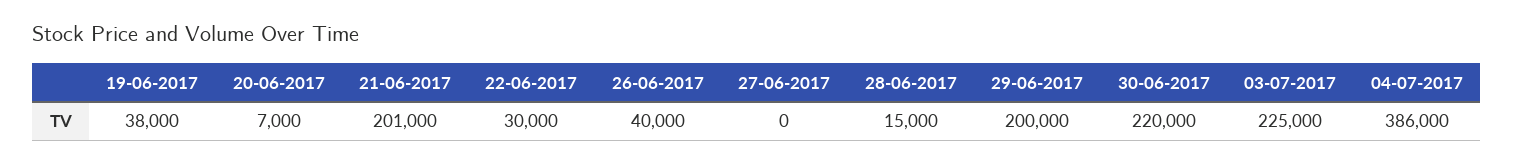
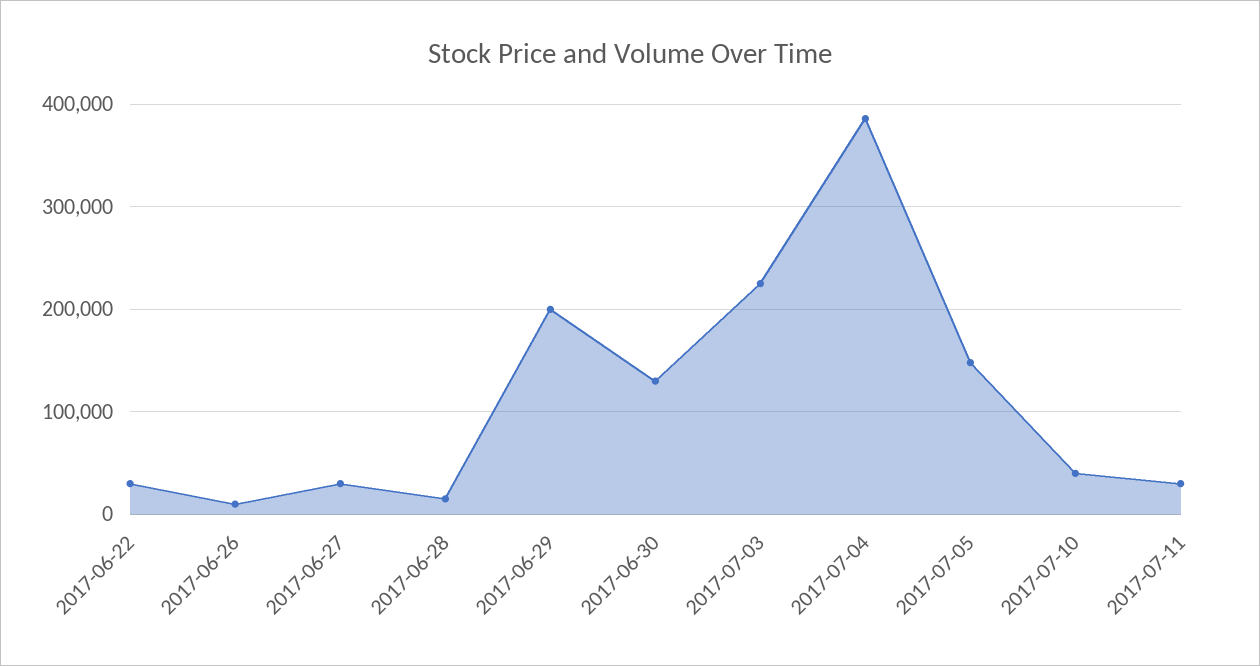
19-06-2017: 38000 -> none
20-06-2017: 7000 -> none
21-06-2017: 201000 -> none
26-06-2017: 40000 -> 10000
27-06-2017: 0 -> 30000
30-06-2017: 220000 -> 130000
2017-07-05: none -> 150000
2017-07-10: none -> 40000
2017-07-11: none -> 30000

